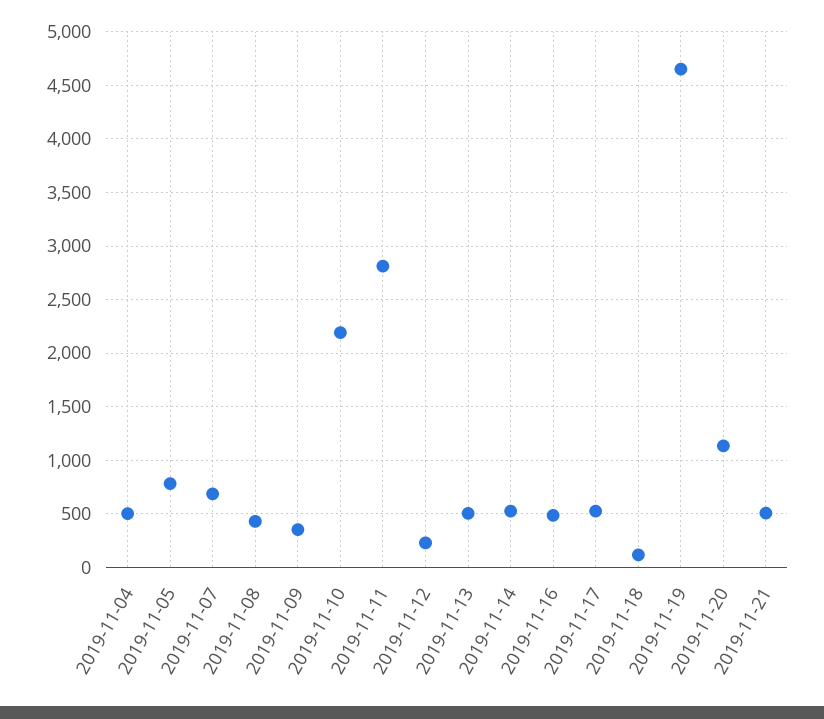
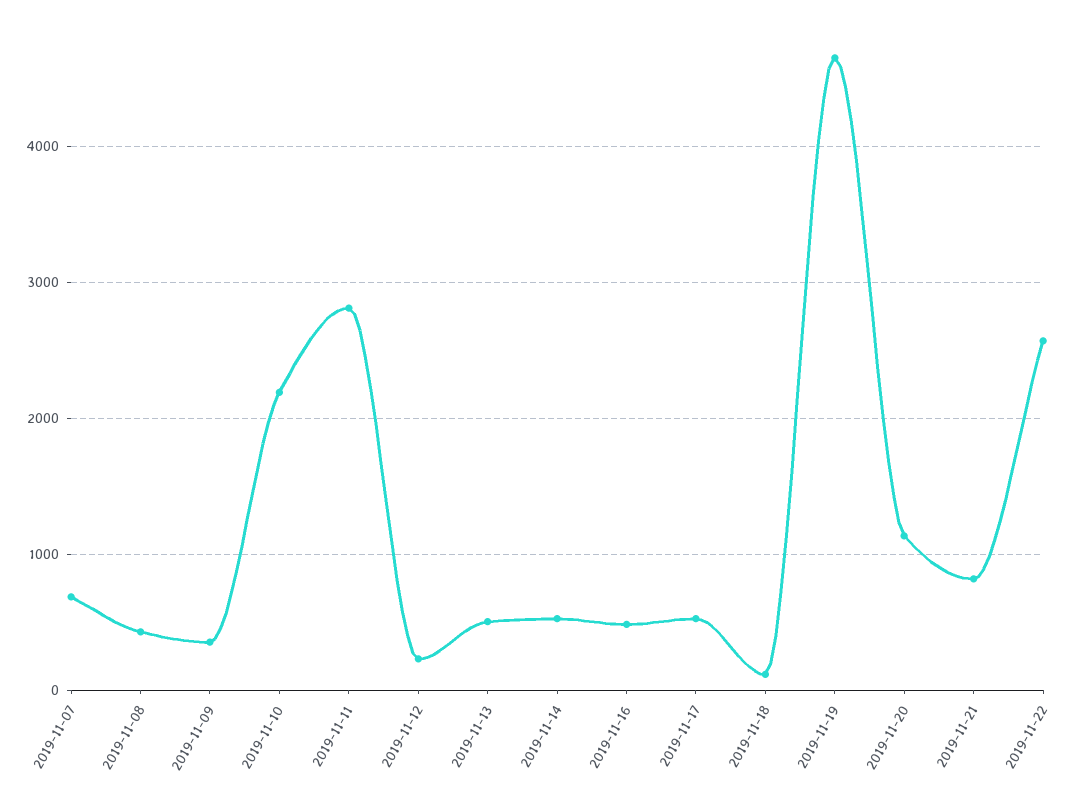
2019-11-04: 500 -> none
2019-11-05: 800 -> none
2019-11-21: 500 -> 800
2019-11-22: none -> 2600

